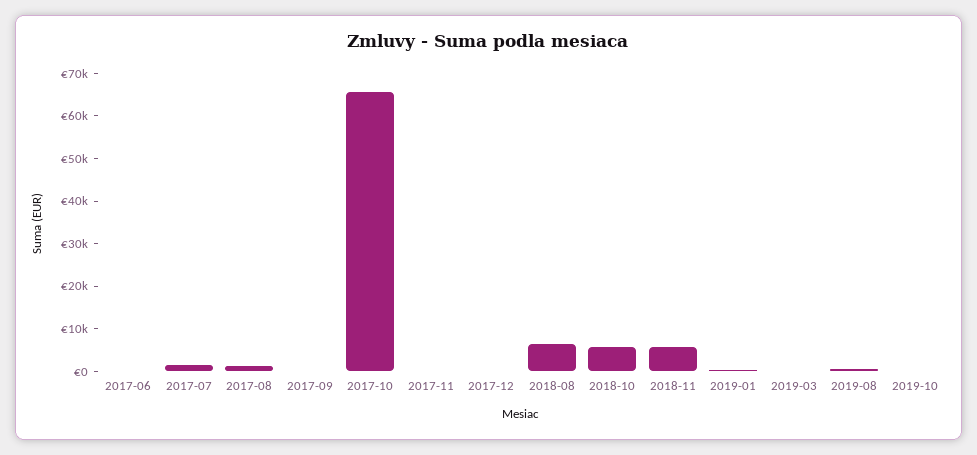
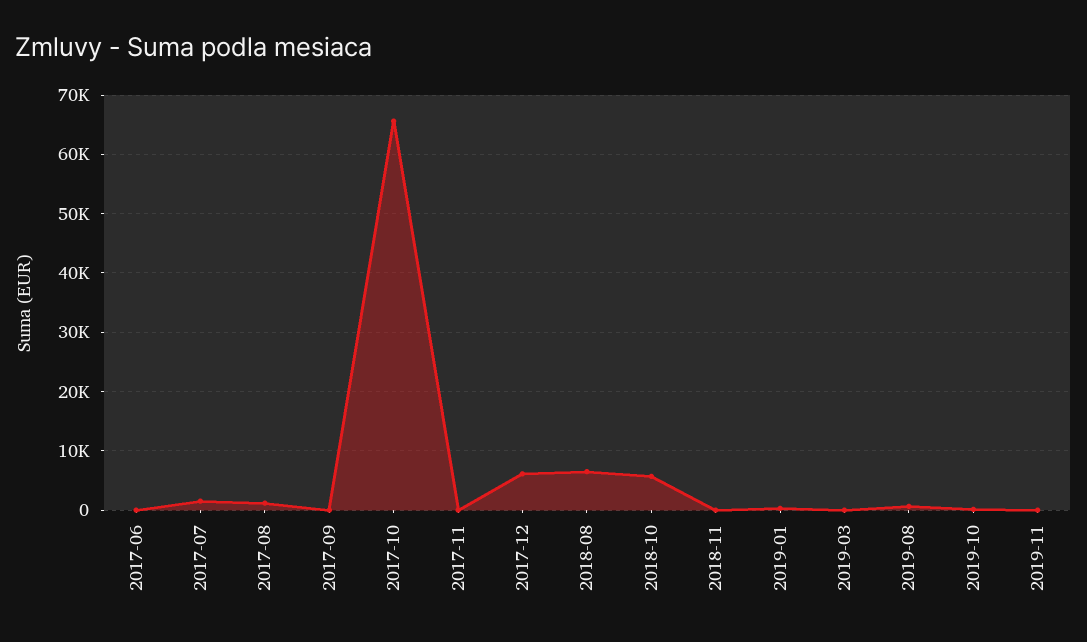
2017-12: 0 -> 6000
2018-11: 6000 -> 0
2019-11: none -> 0

